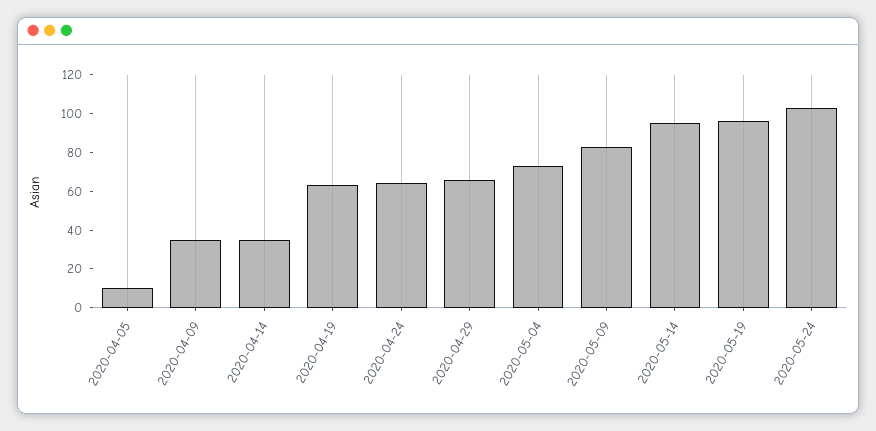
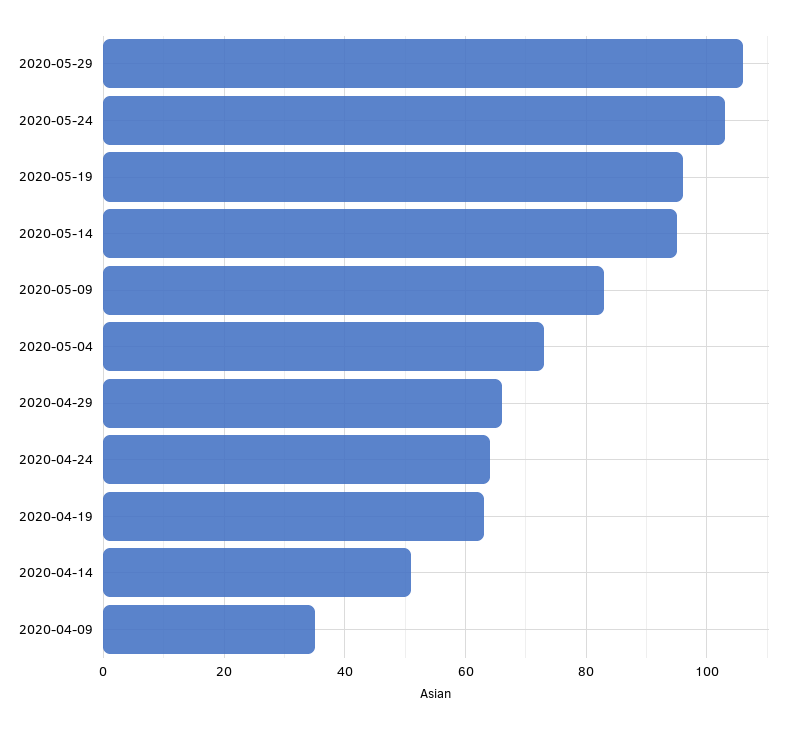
2020-04-05: 10 -> none
2020-04-14: 35 -> 50
2020-05-29: none -> 105

